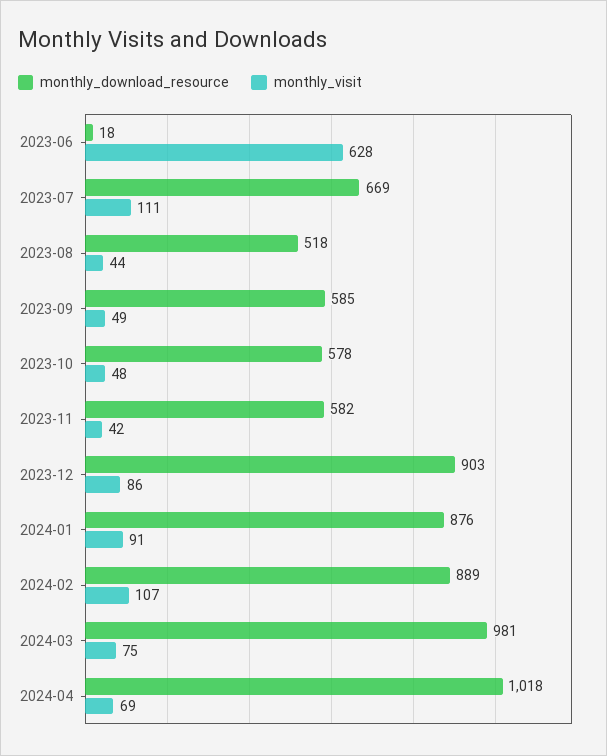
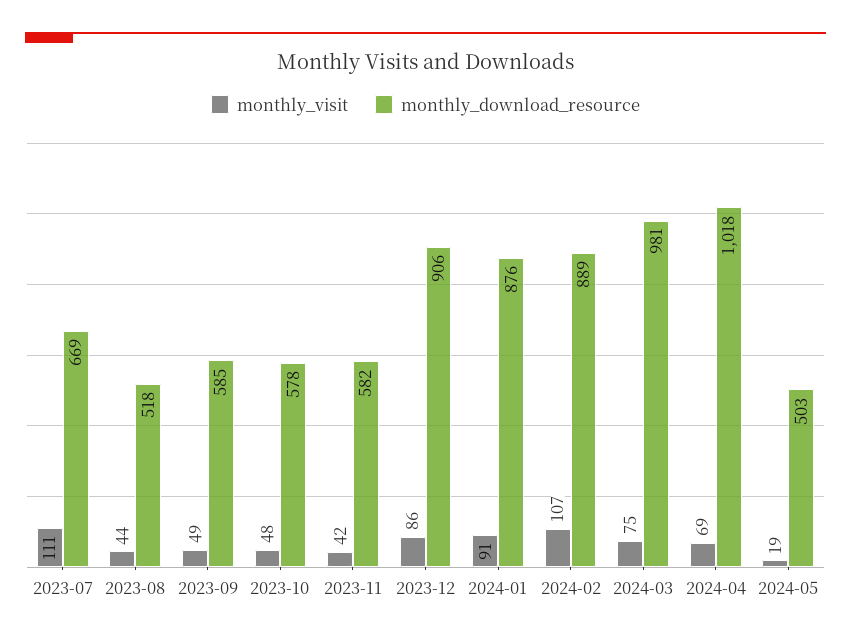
monthly_download_resource, 2023-06: 18 -> none
monthly_visit, 2023-06: 628 -> none
monthly_download_resource, 2023-12: 903 -> 906
monthly_visit, 2024-05: none -> 19
monthly_download_resource, 2024-05: none -> 503

